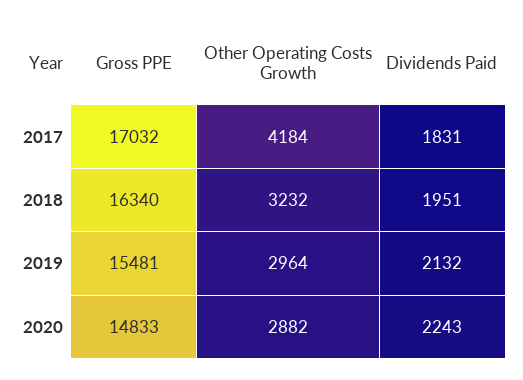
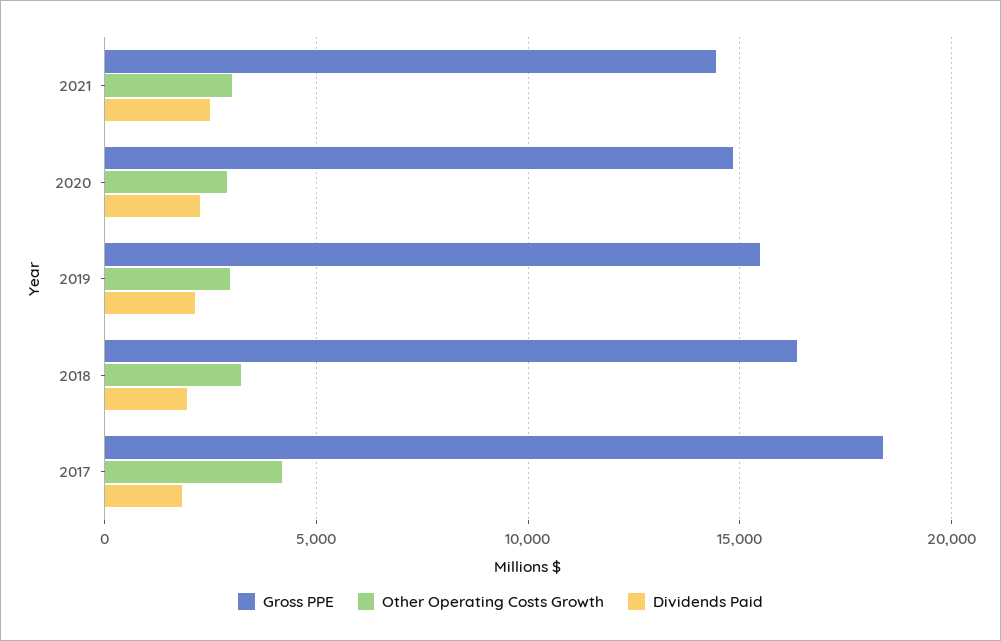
Gross PPE, 2017: 17032 -> 18500
Gross PPE, 2021: none -> 14500
Other Operating Costs Growth, 2021: none -> 3000
Dividends Paid, 2021: none -> 2500

